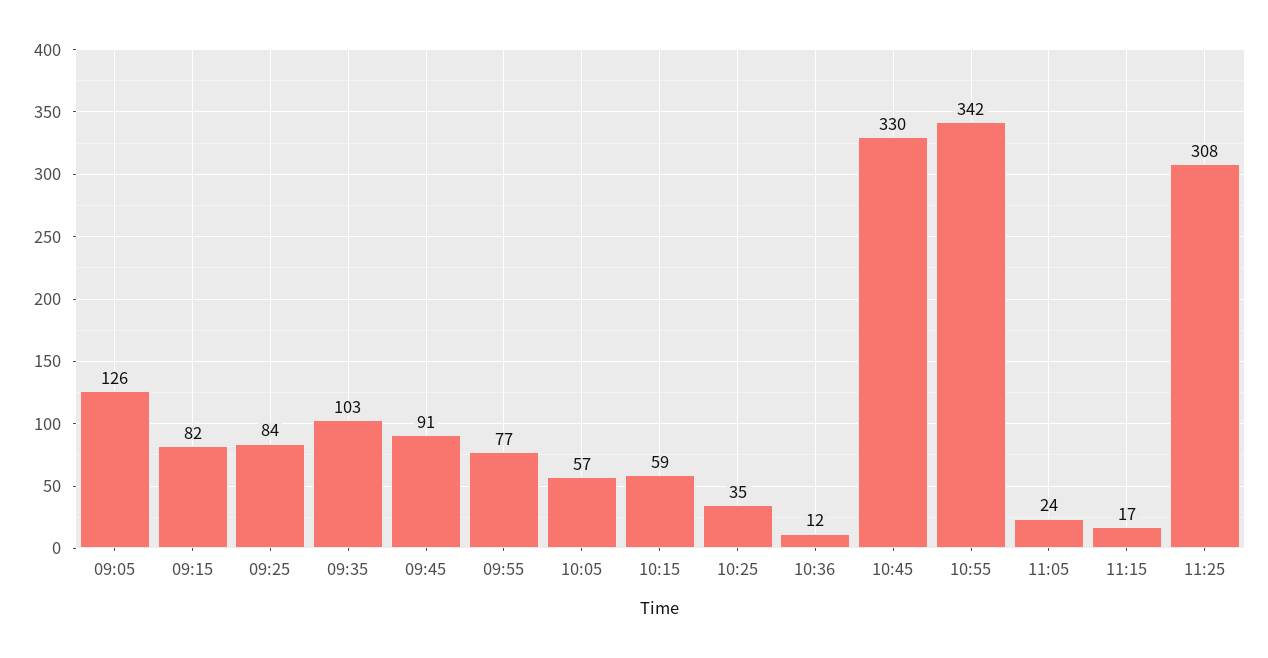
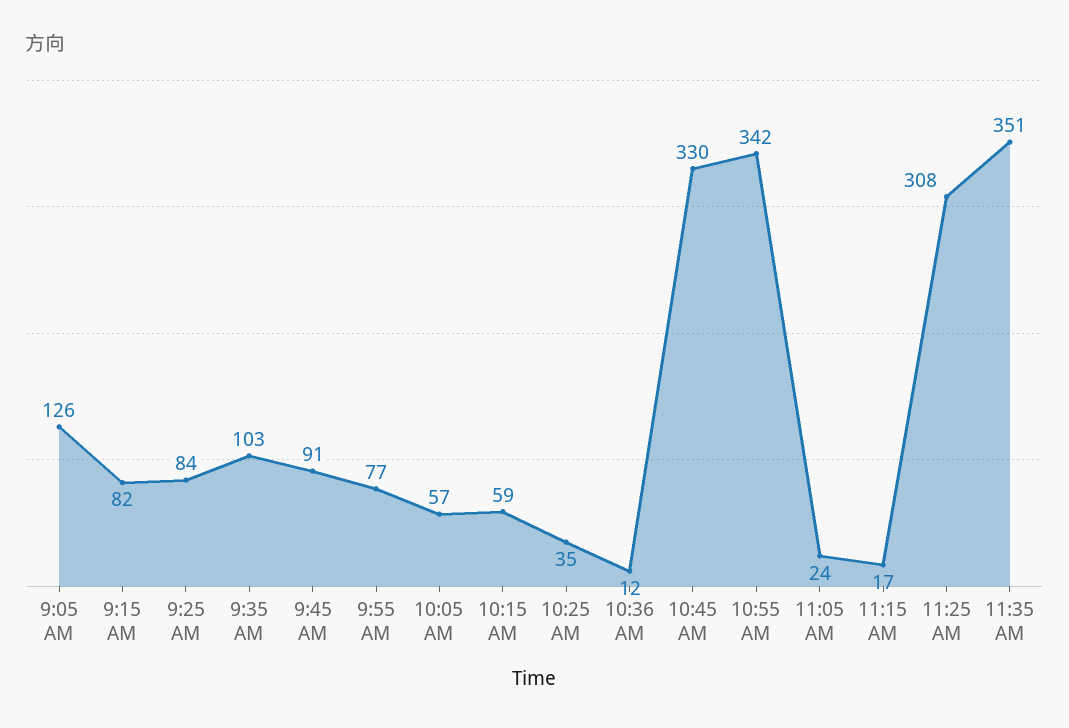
11:35 AM: none -> 351

